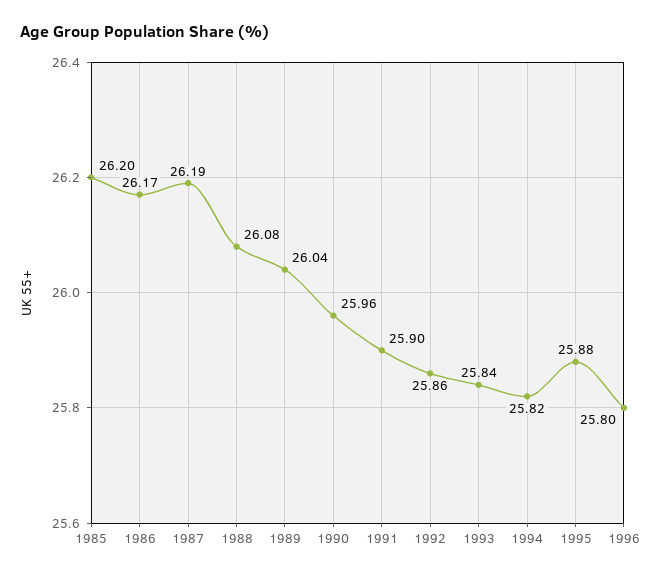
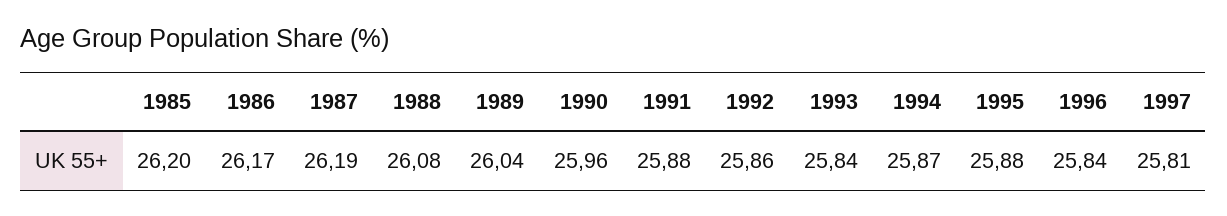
1991: 25.9 -> 25.88
1994: 25.82 -> 25.87
1996: 25.8 -> 25.84
1997: none -> 25.81

